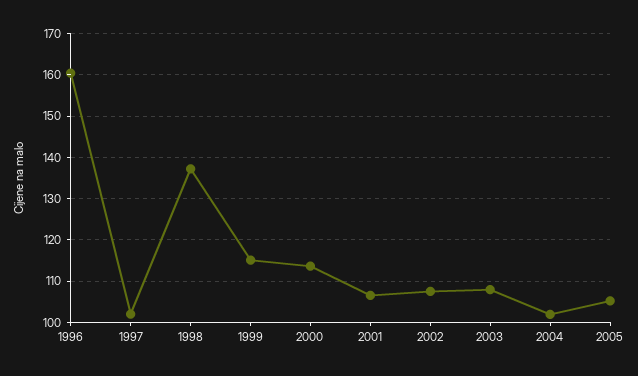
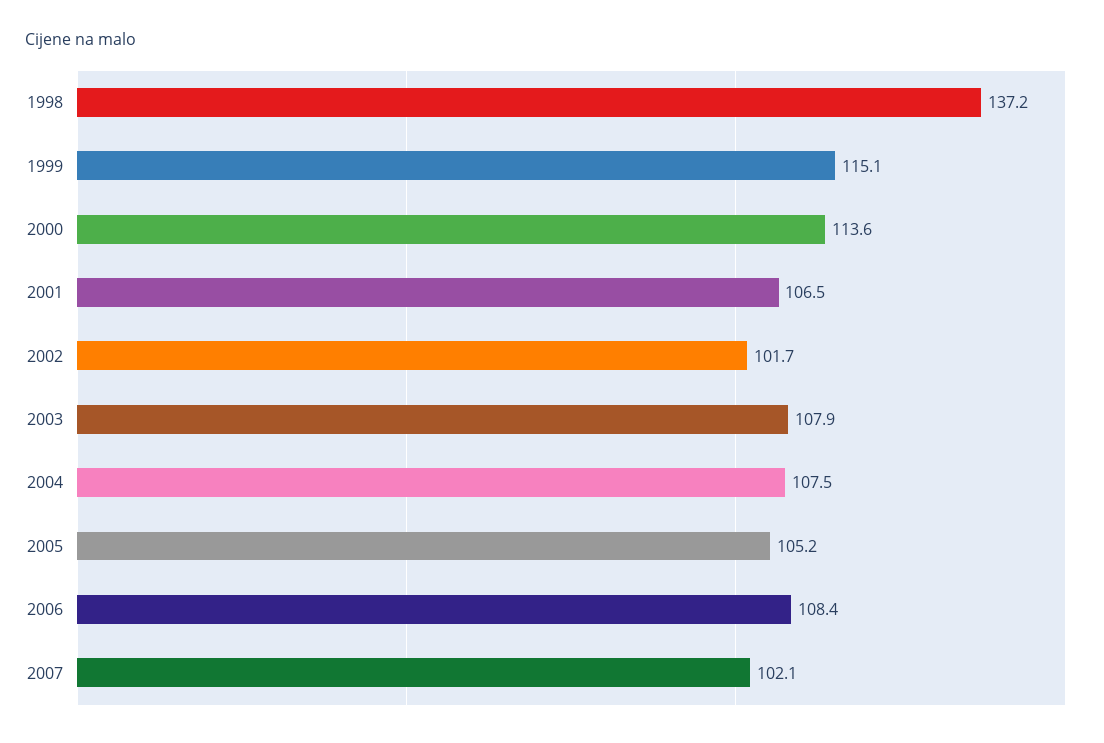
1996: 160 -> none
1997: 102 -> none
2002: 108 -> 101.7
2004: 102 -> 107.5
2006: none -> 108.4
2007: none -> 102.1

